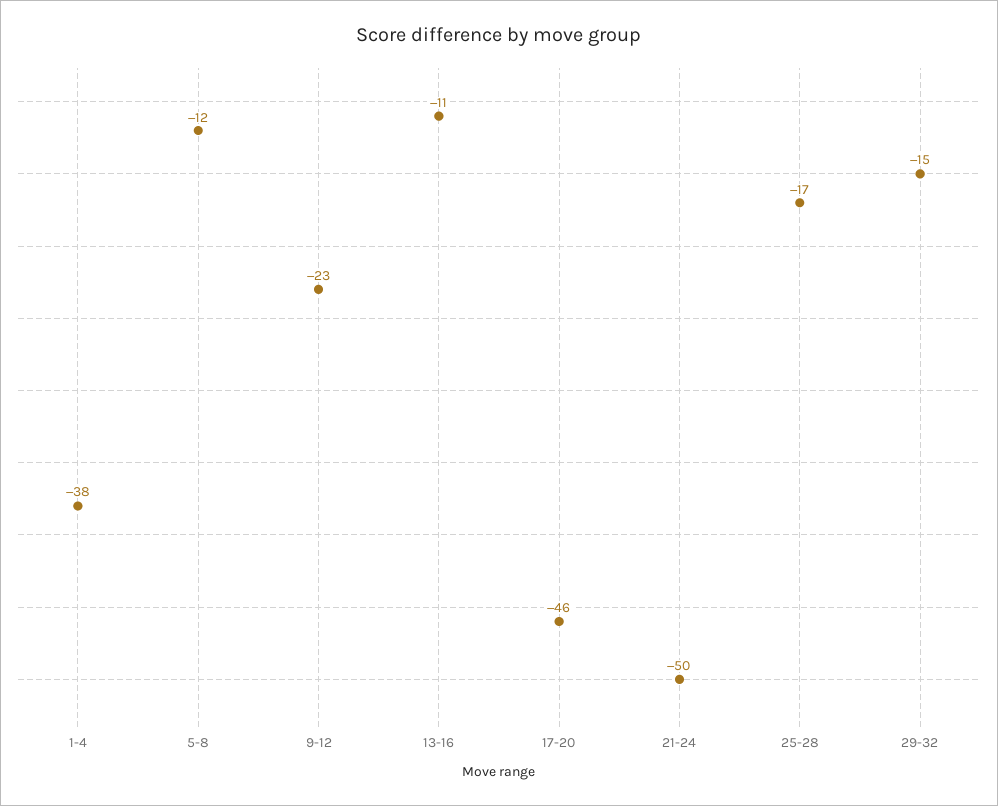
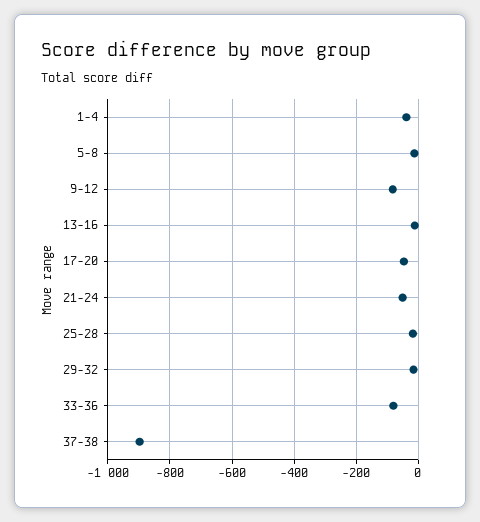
9-12: -23 -> -80
33-36: none -> -80
37-38: none -> -900

